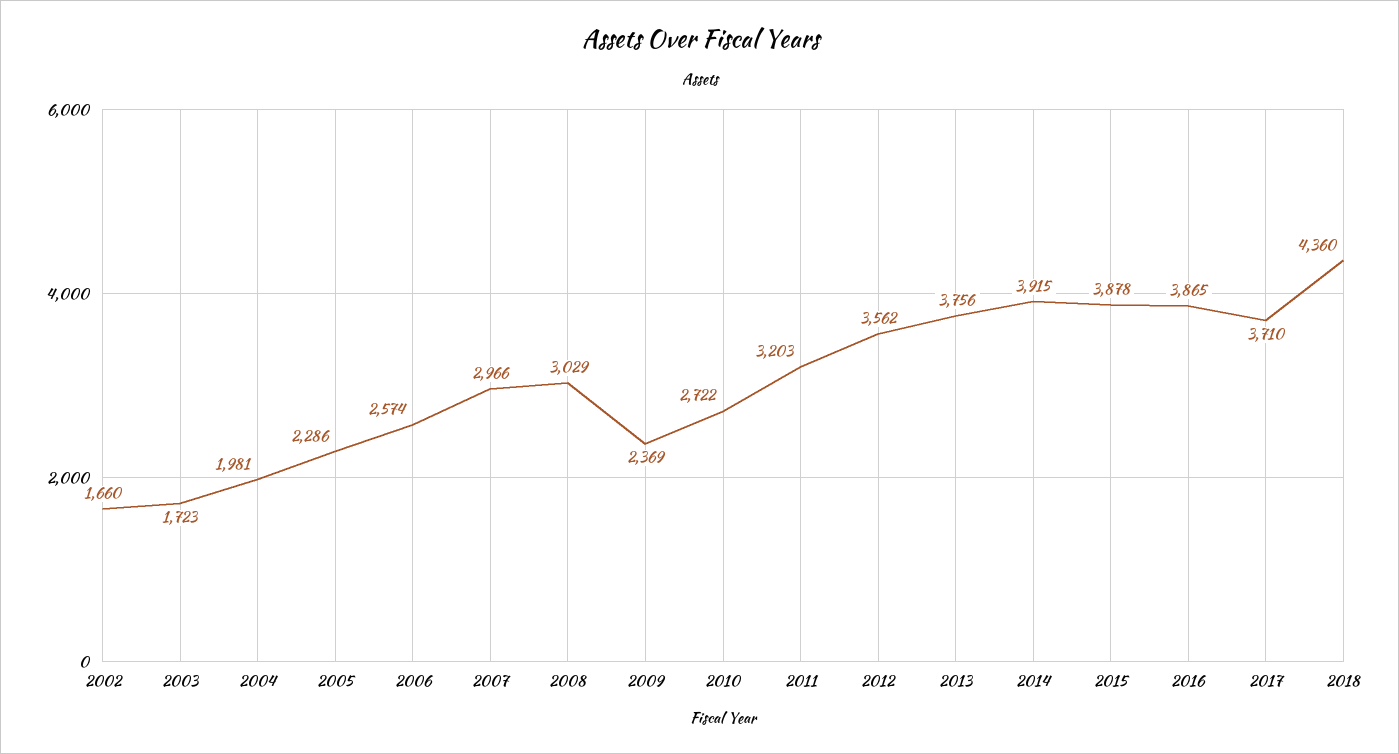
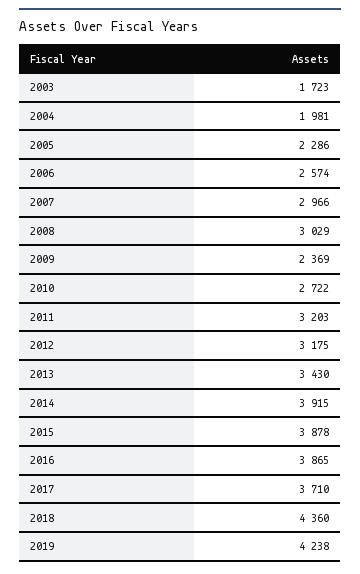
2002: 1660 -> none
2012: 3562 -> 3175
2013: 3756 -> 3430
2019: none -> 4238

